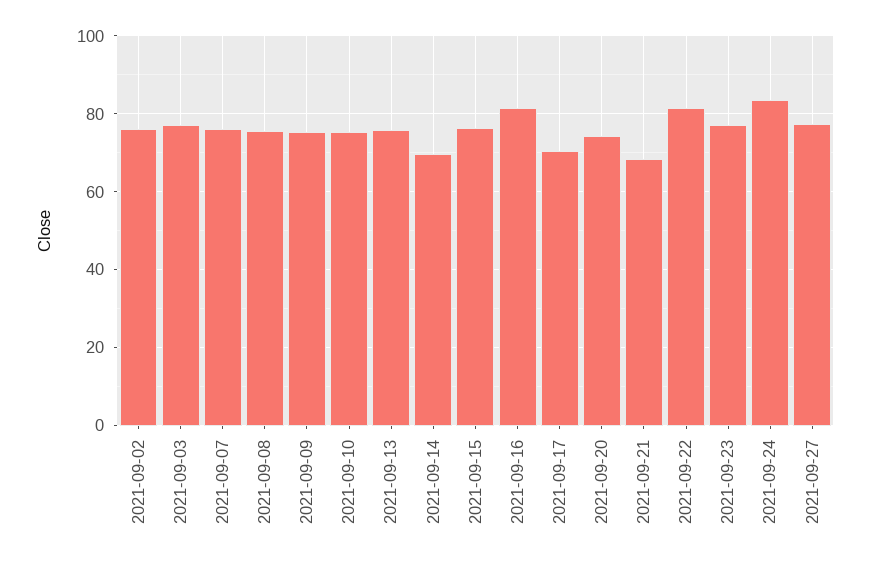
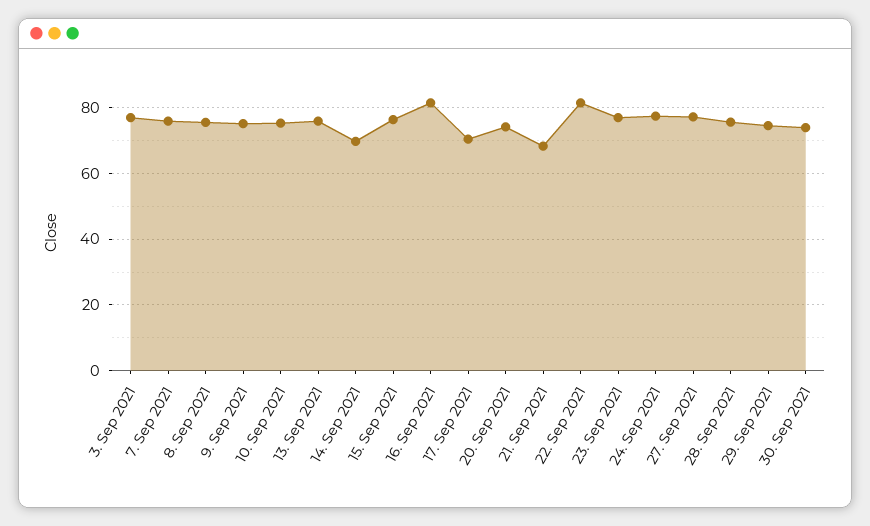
2021-09-02: 76 -> none
2021-09-24: 84 -> 78
28. Sep 2021: none -> 76
29. Sep 2021: none -> 74
30. Sep 2021: none -> 74

